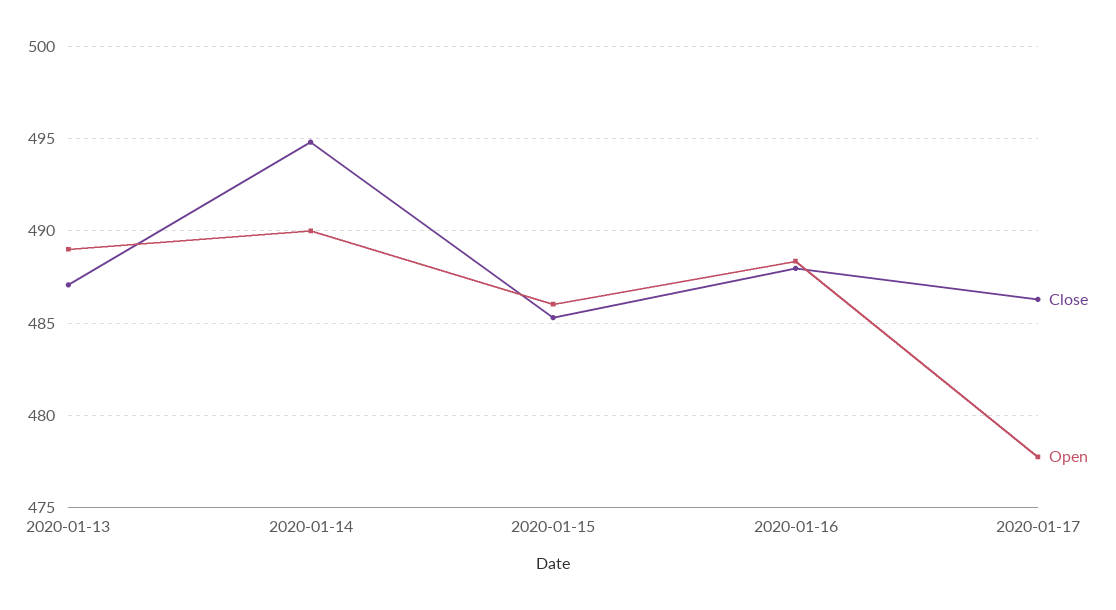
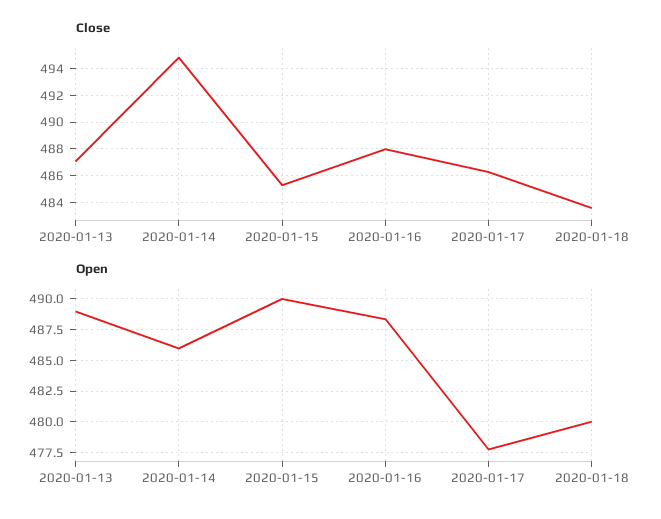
Open, 2020-01-14: 490 -> 486
Open, 2020-01-15: 486 -> 490
Close, 2020-01-18: none -> 483.5
Open, 2020-01-18: none -> 480

